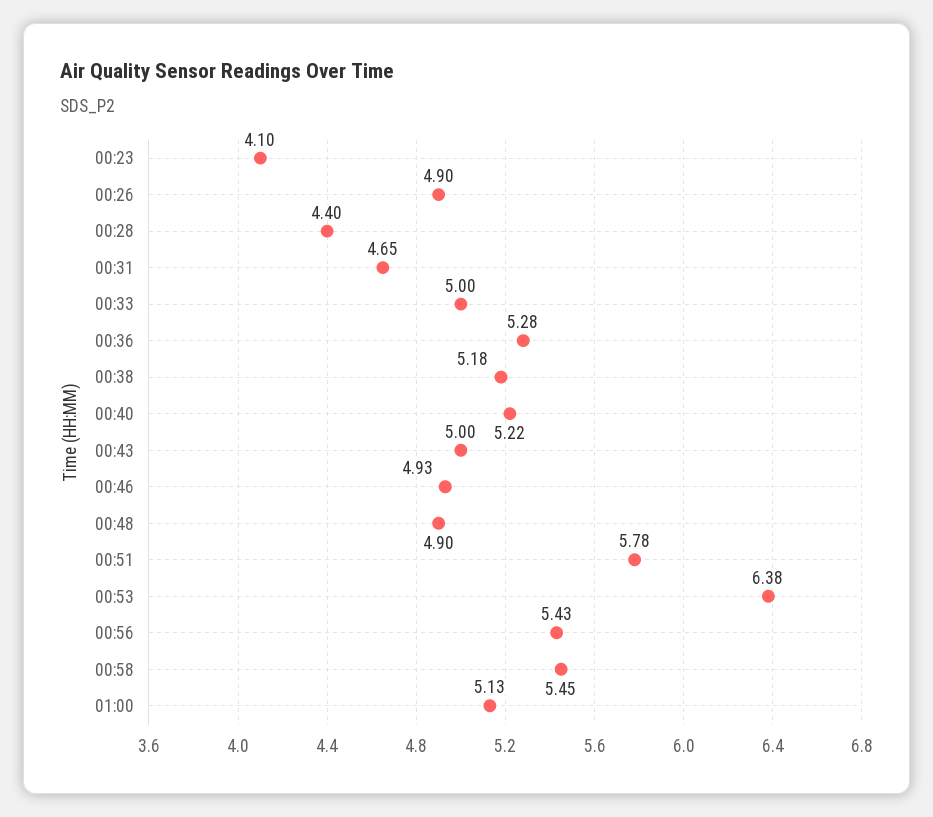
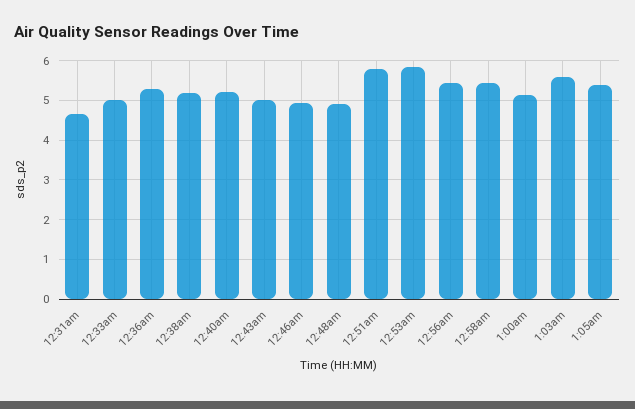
00:23: 4.1 -> none
00:26: 4.9 -> none
00:28: 4.4 -> none
00:53: 6.38 -> 5.8
1:03am: none -> 5.6
1:05am: none -> 5.4

